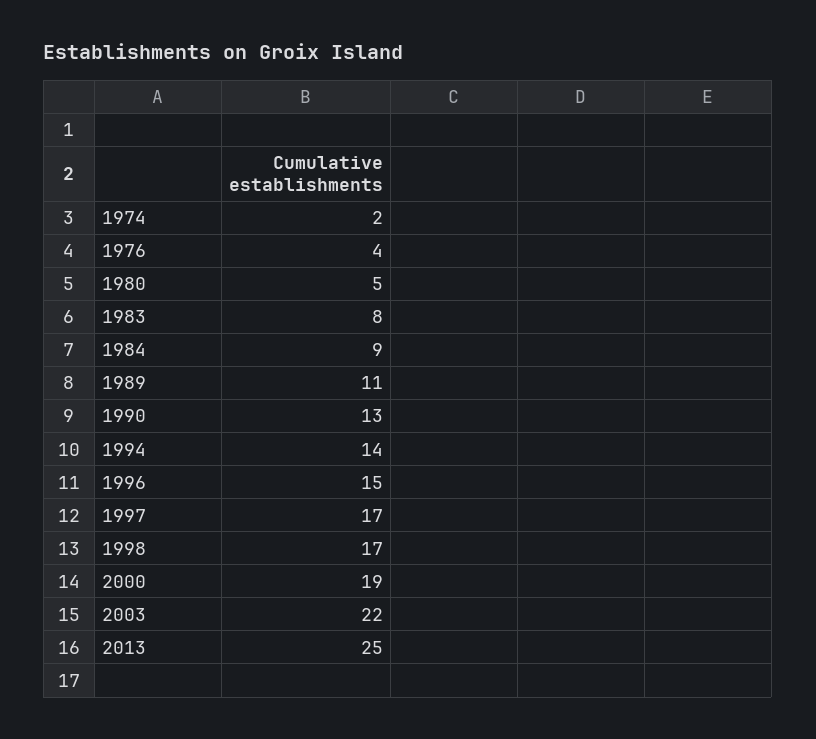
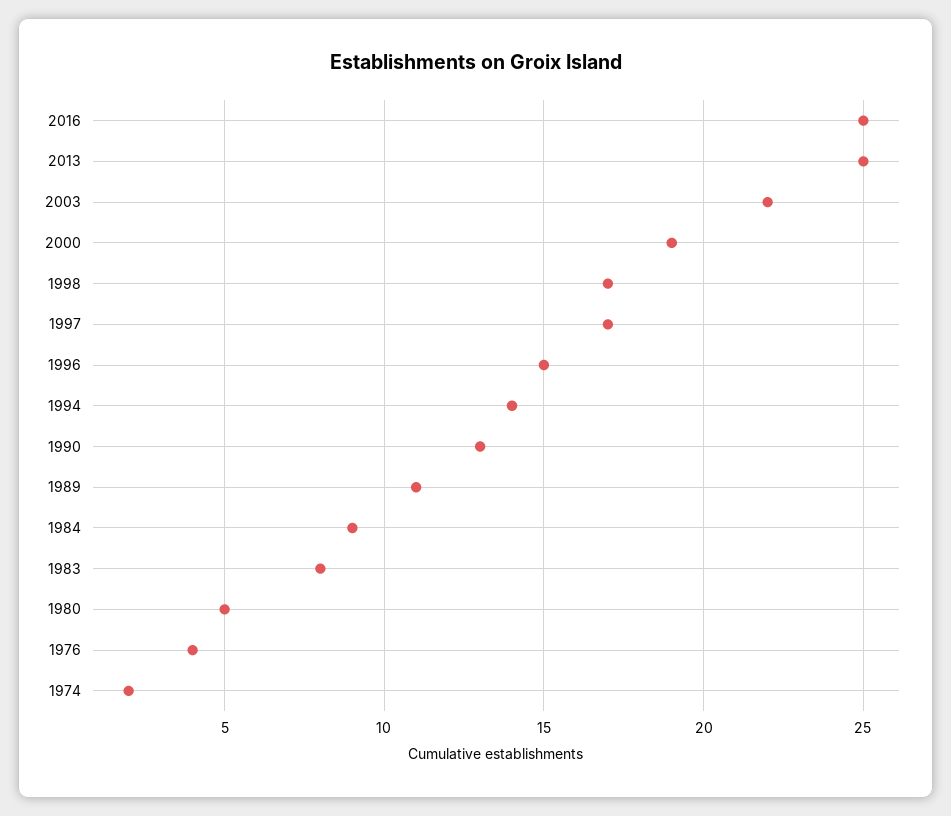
2016: none -> 25

